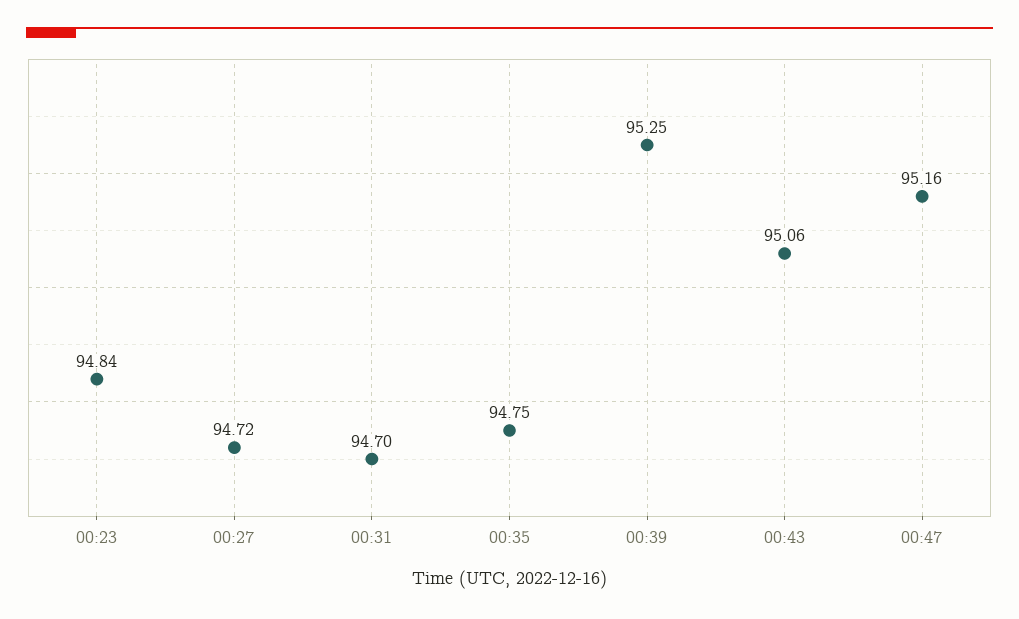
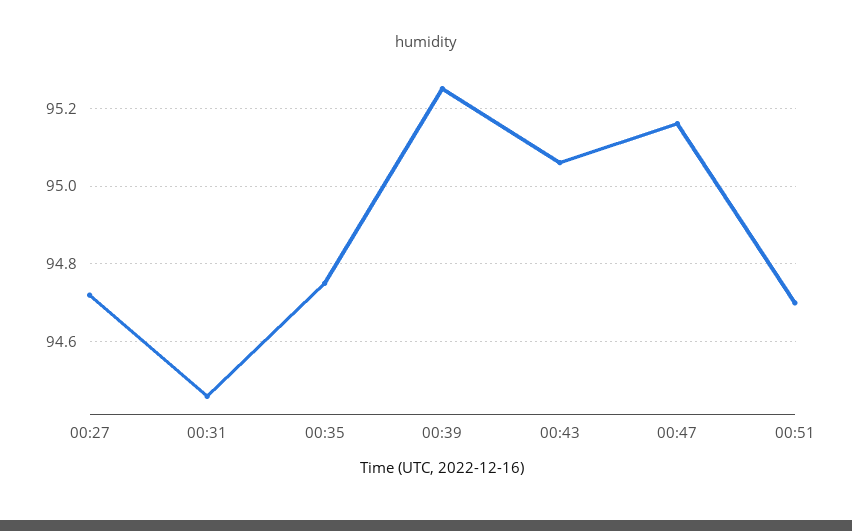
00:23: 94.84 -> none
00:31: 94.7 -> 94.45
00:51: none -> 94.7

